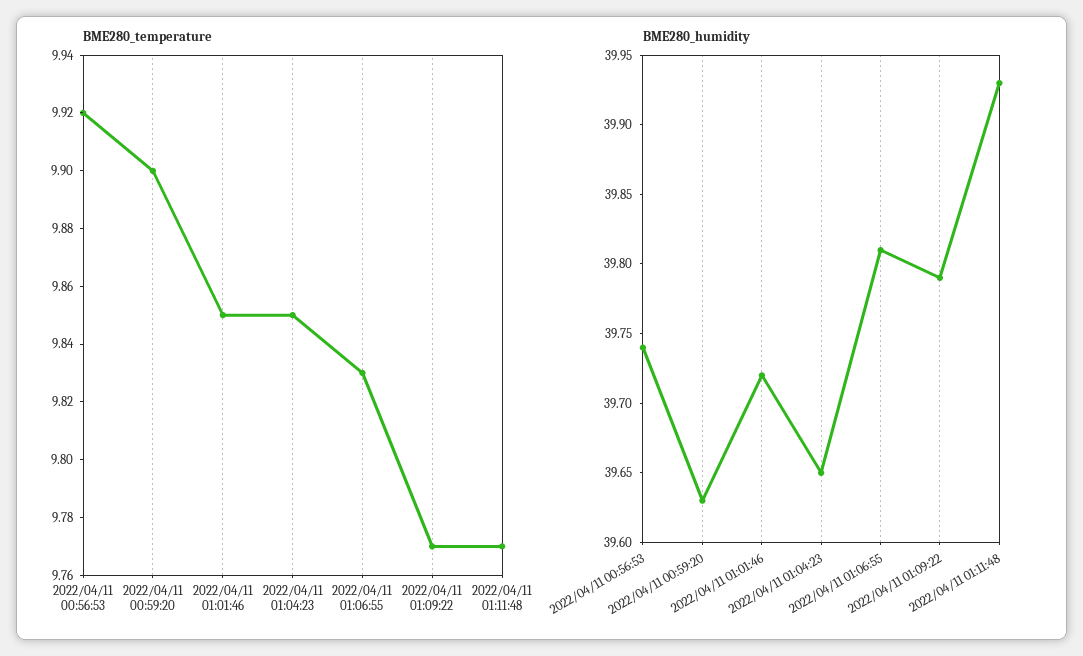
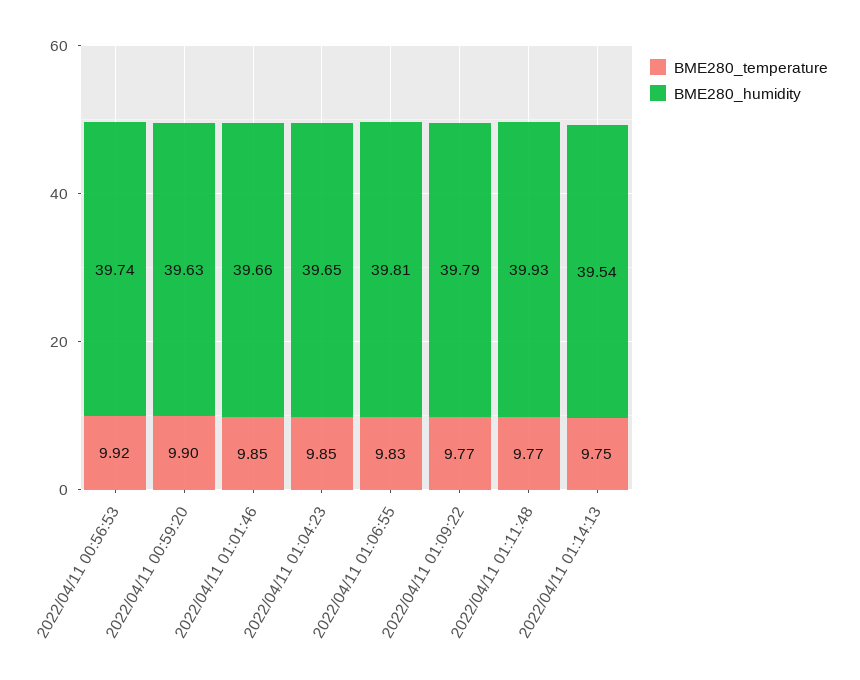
BME280_humidity, 2022/04/11 01:01:46: 39.72 -> 39.66
BME280_temperature, 2022/04/11 01:14:13: none -> 9.75
BME280_humidity, 2022/04/11 01:14:13: none -> 39.54

